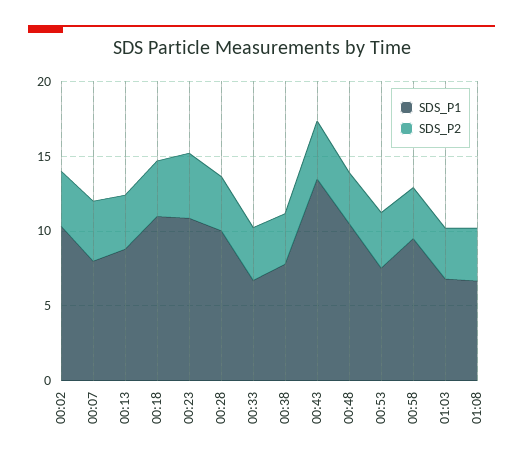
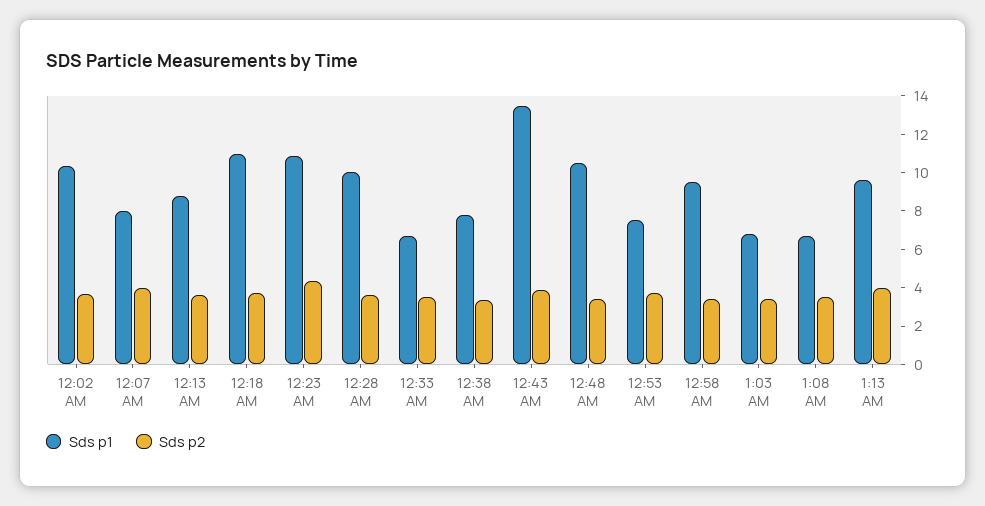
SDS_P1, 1:13 AM: none -> 9.5
SDS_P2, 1:13 AM: none -> 4

